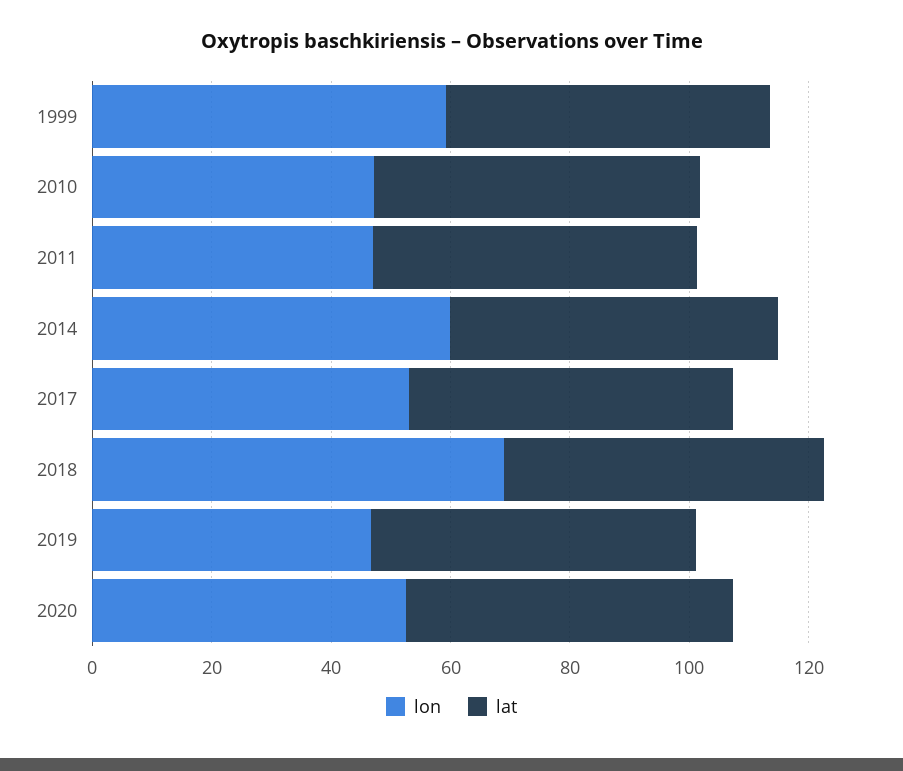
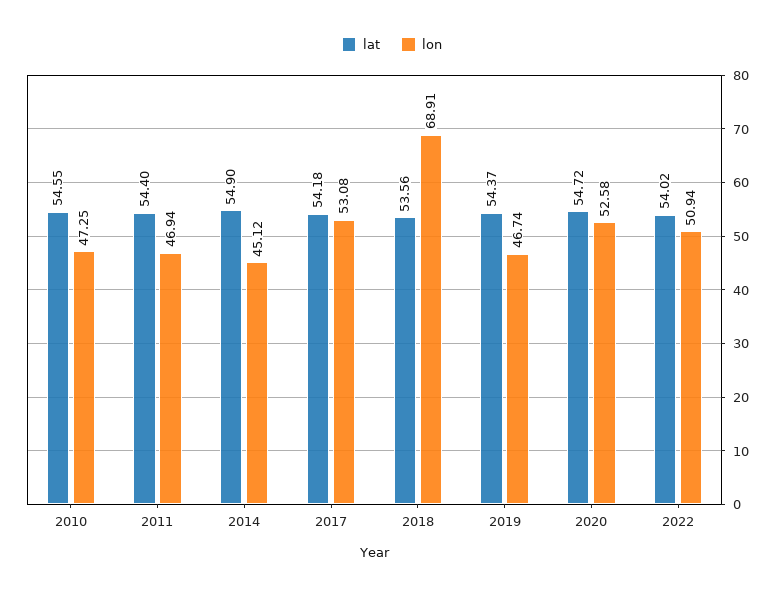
lon, 1999: 60 -> none
lat, 1999: 55 -> none
lon, 2014: 60 -> 45.12
lat, 2022: none -> 54.02
lon, 2022: none -> 50.94

